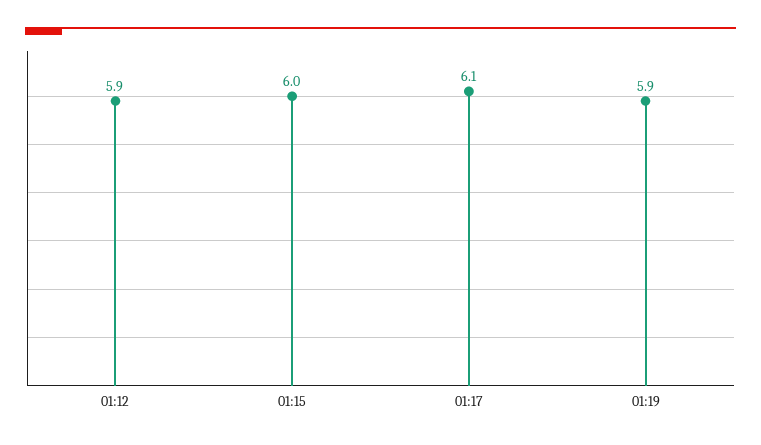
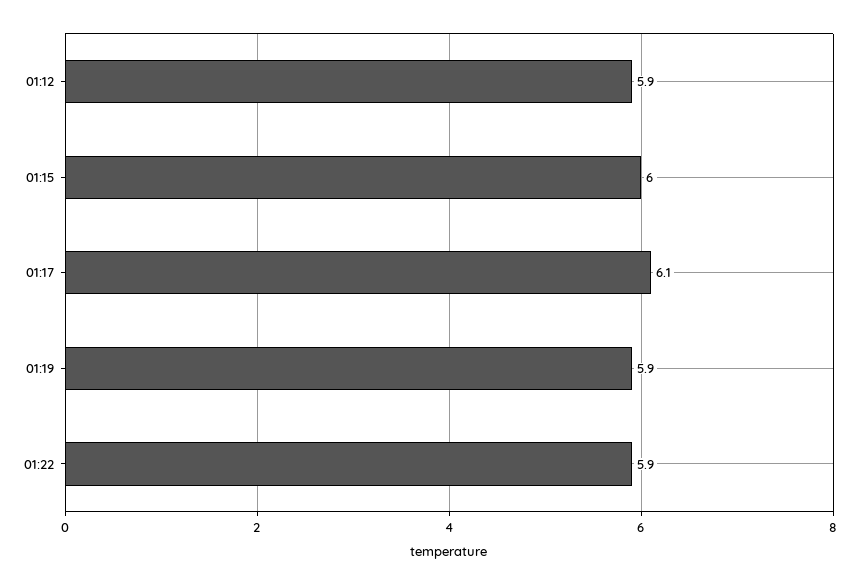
01:22: none -> 5.9

